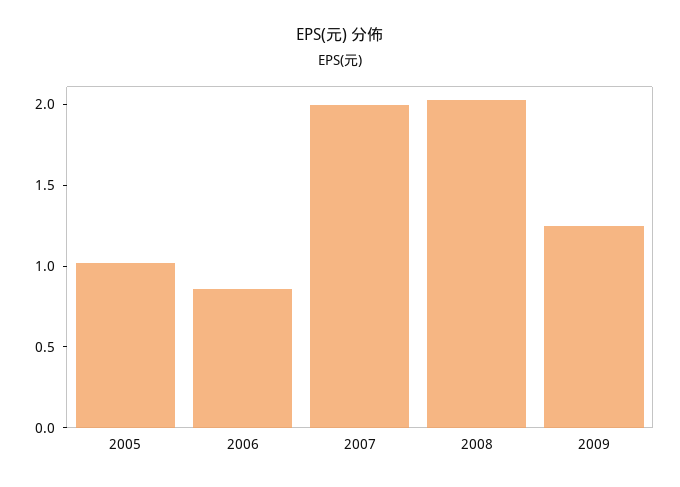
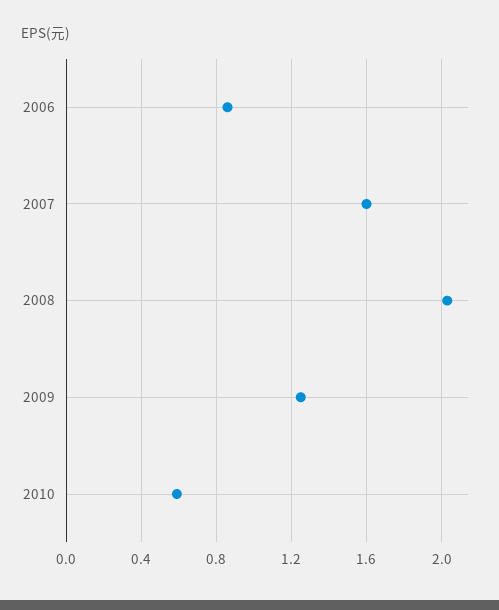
2005: 1 -> none
2007: 2 -> 1.6
2010: none -> 0.6

